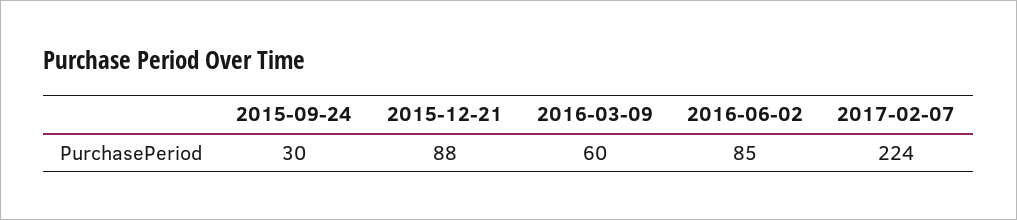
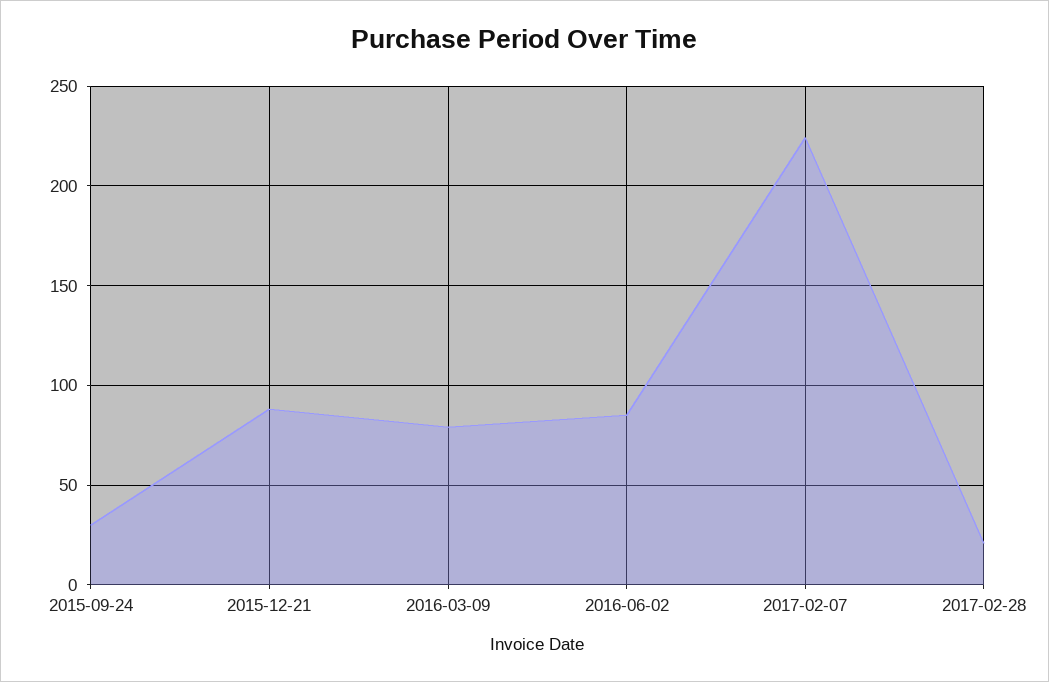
2016-03-09: 60 -> 80
2017-02-28: none -> 20

